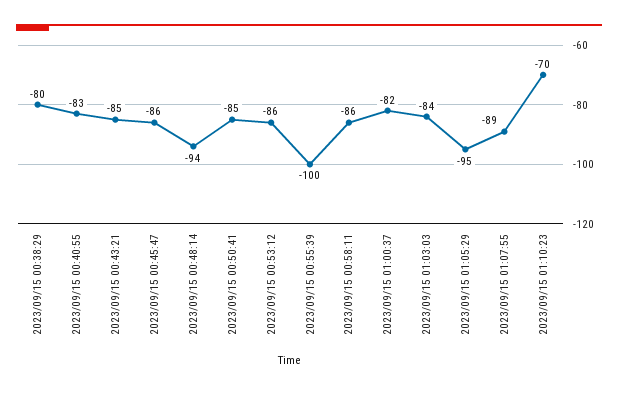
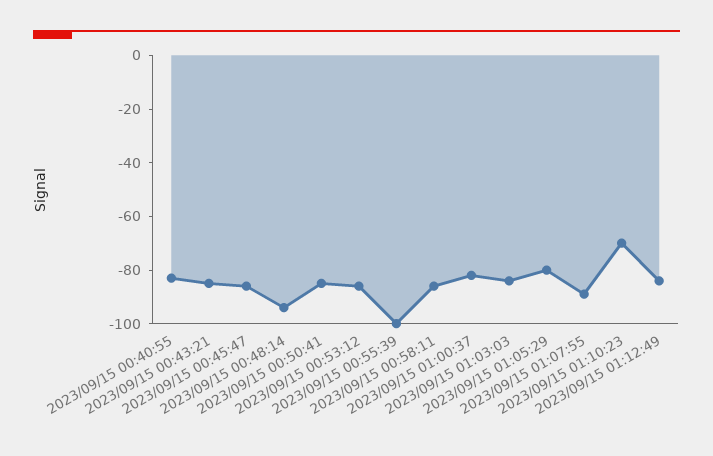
2023/09/15 00:38:29: -80 -> none
2023/09/15 01:05:29: -95 -> -80
2023/09/15 01:12:49: none -> -85

